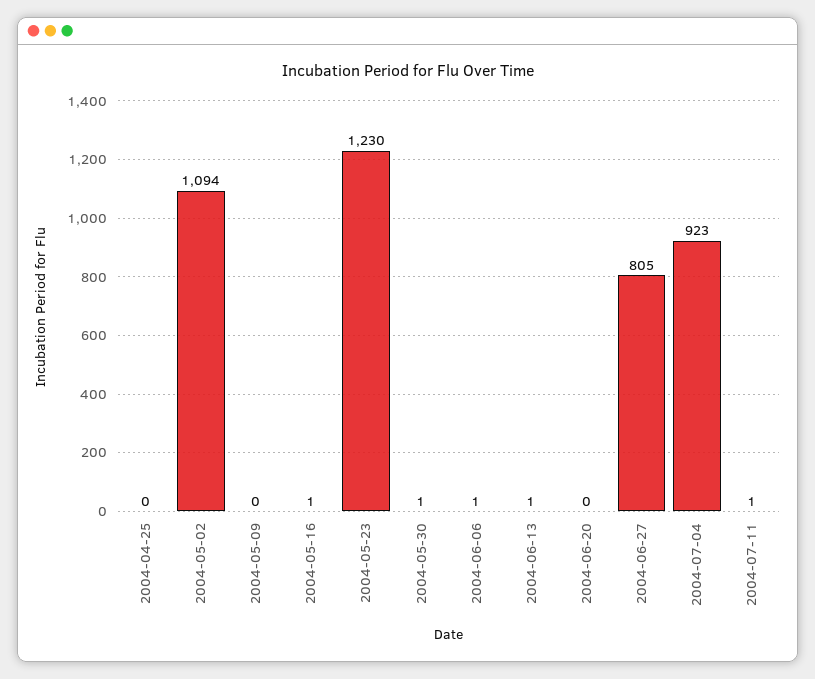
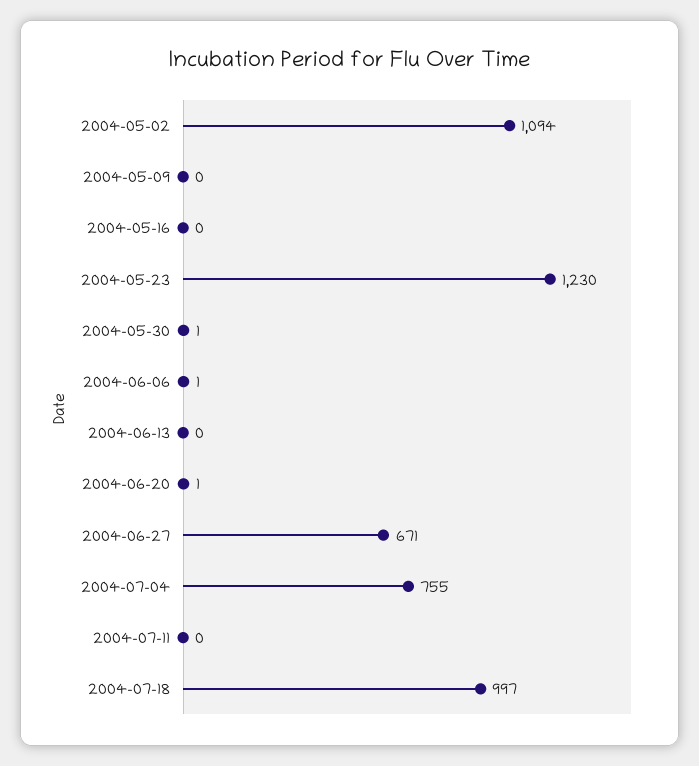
2004-04-25: 0 -> none
2004-05-16: 1 -> 0
2004-06-13: 1 -> 0
2004-06-20: 0 -> 1
2004-06-27: 805 -> 671
2004-07-04: 923 -> 755
2004-07-11: 1 -> 0
2004-07-18: none -> 997

